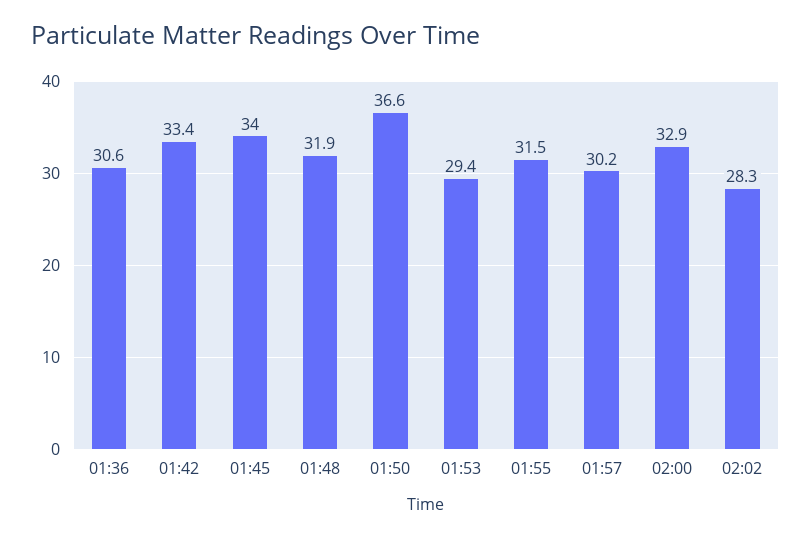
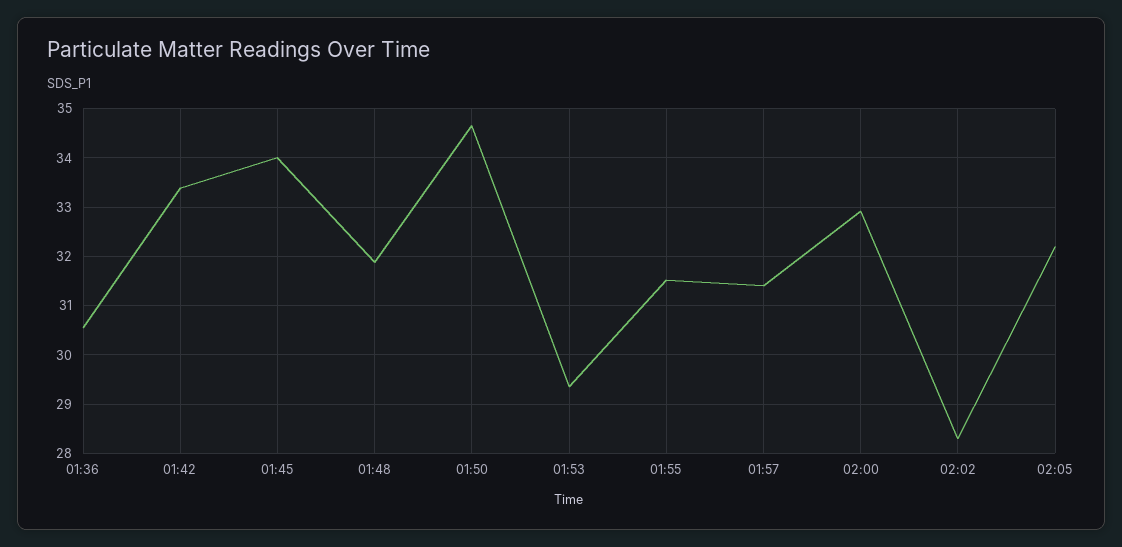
01:50: 36.6 -> 34.6
01:57: 30.2 -> 31.4
02:05: none -> 32.2

